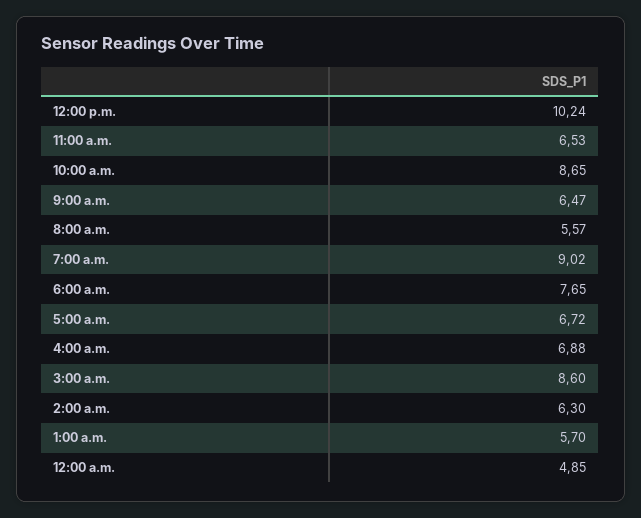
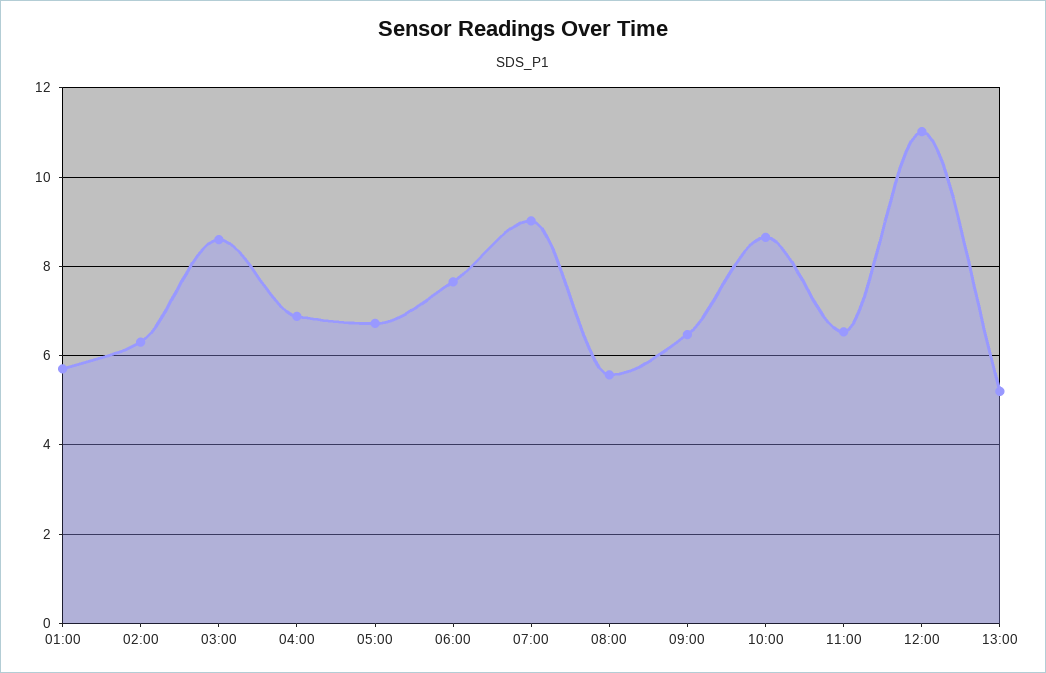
12:00 p.m.: 10.24 -> 11
12:00 a.m.: 4.85 -> none
13:00: none -> 5.2

